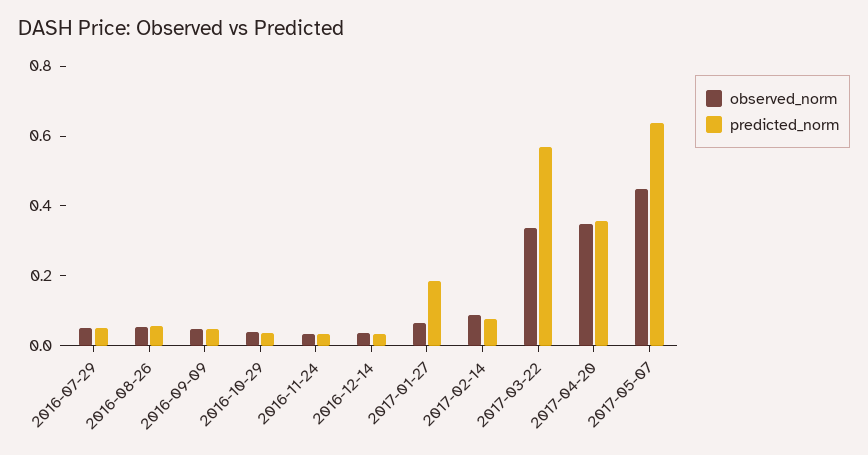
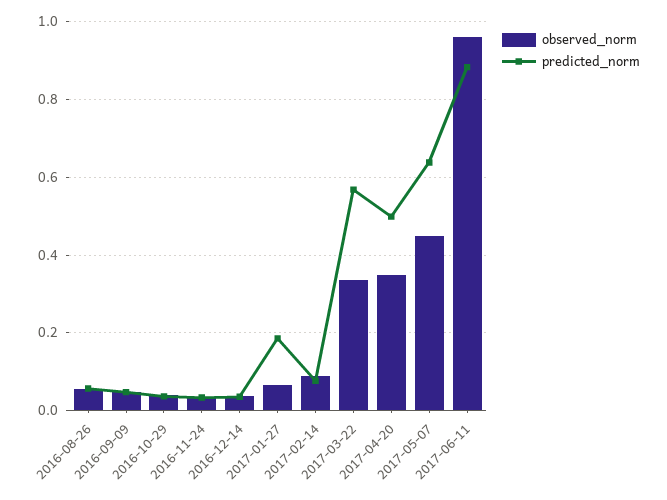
observed_norm, 2016-07-29: 0.05 -> none
predicted_norm, 2016-07-29: 0.05 -> none
predicted_norm, 2017-04-20: 0.35 -> 0.5
observed_norm, 2017-06-11: none -> 0.96
predicted_norm, 2017-06-11: none -> 0.88

